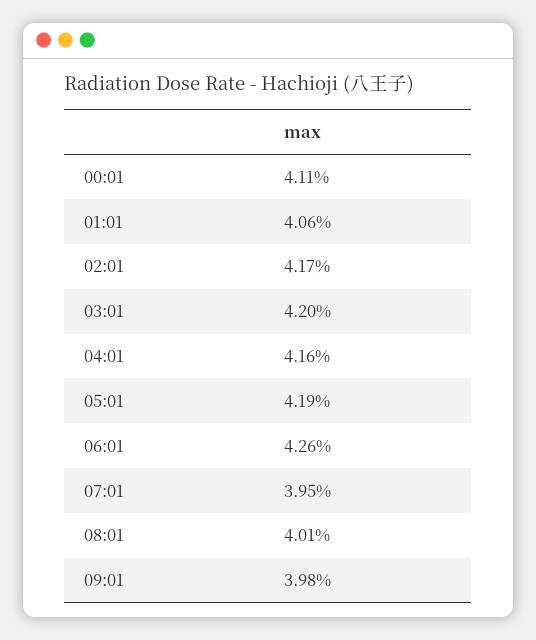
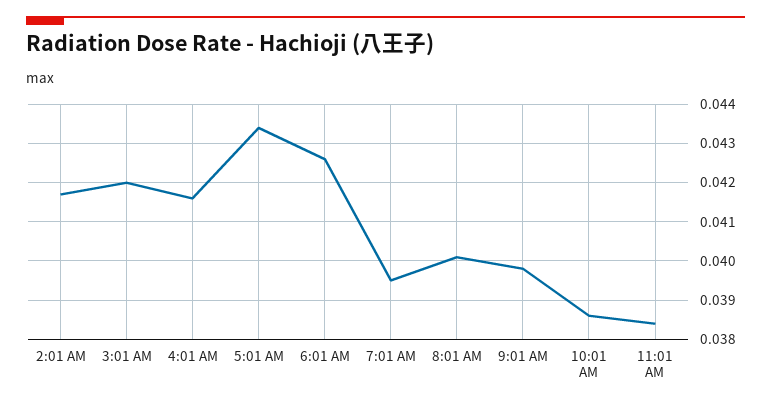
00:01: 0.0411 -> none
01:01: 0.0406 -> none
05:01: 0.0419 -> 0.0435
10:01 AM: none -> 0.0385
11:01 AM: none -> 0.0385

